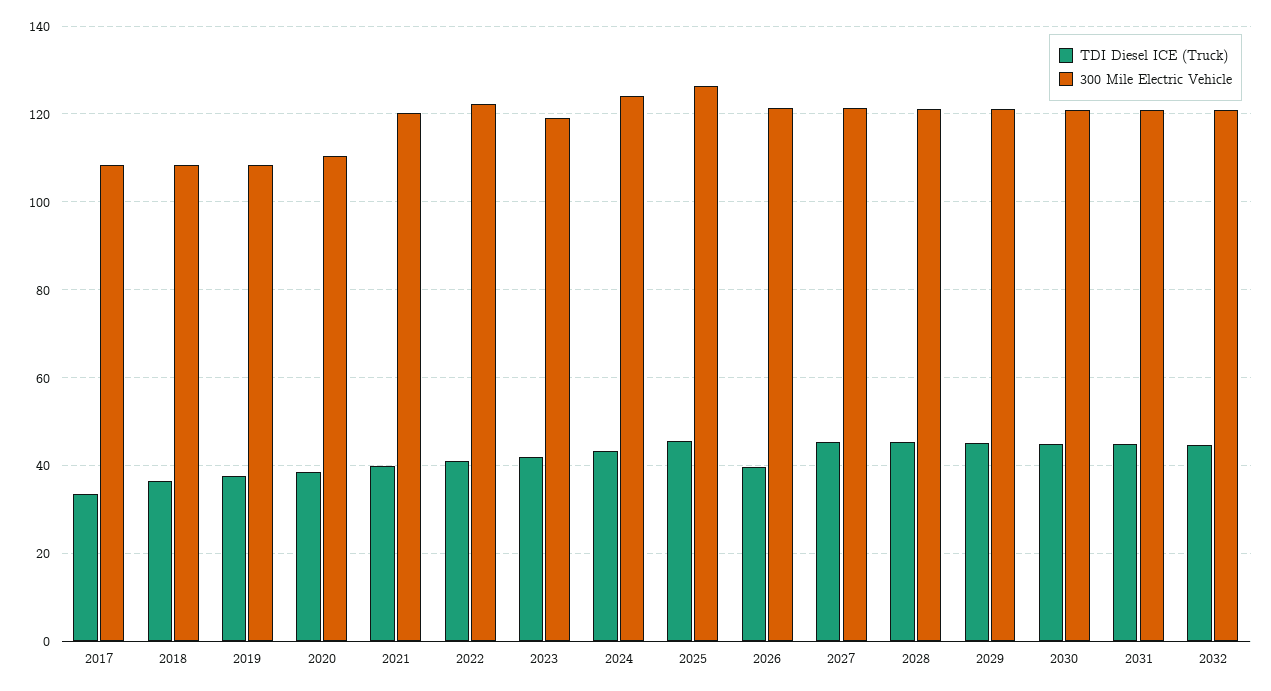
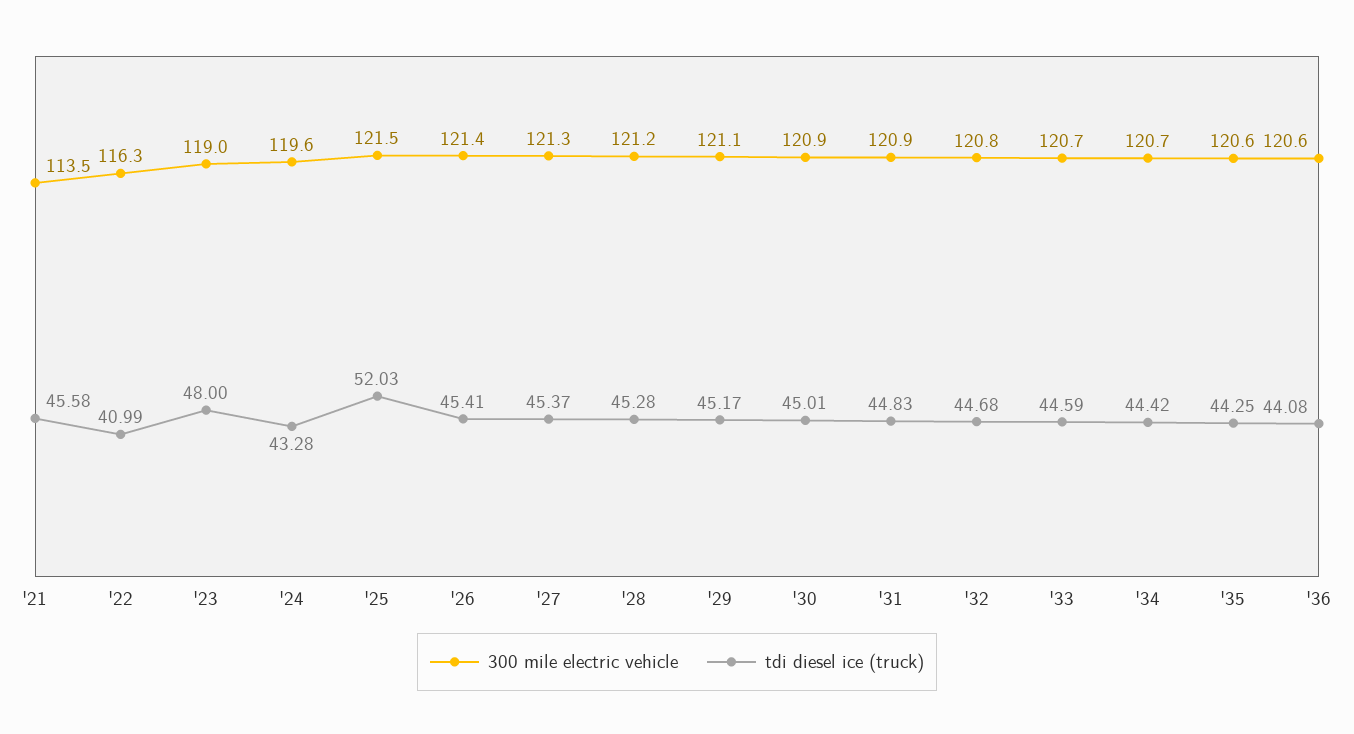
TDI Diesel ICE (Truck), 2017: 34 -> none
300 Mile Electric Vehicle, 2017: 108 -> none
TDI Diesel ICE (Truck), 2018: 36 -> none
300 Mile Electric Vehicle, 2018: 108 -> none
TDI Diesel ICE (Truck), 2019: 38 -> none
300 Mile Electric Vehicle, 2019: 108 -> none
TDI Diesel ICE (Truck), 2020: 38 -> none
300 Mile Electric Vehicle, 2020: 110 -> none
TDI Diesel ICE (Truck), 2021: 40 -> 45.58
300 Mile Electric Vehicle, 2021: 120 -> 113.5
300 Mile Electric Vehicle, 2022: 122 -> 116.3
TDI Diesel ICE (Truck), 2023: 42 -> 48
300 Mile Electric Vehicle, 2024: 124 -> 119.6
TDI Diesel ICE (Truck), 2025: 46 -> 52.03
300 Mile Electric Vehicle, 2025: 126 -> 121.5
TDI Diesel ICE (Truck), 2026: 40 -> 45.41
300 Mile Electric Vehicle, '33: none -> 120.7
TDI Diesel ICE (Truck), '33: none -> 44.59
300 Mile Electric Vehicle, '34: none -> 120.7
TDI Diesel ICE (Truck), '34: none -> 44.42
300 Mile Electric Vehicle, '35: none -> 120.6
TDI Diesel ICE (Truck), '35: none -> 44.25
300 Mile Electric Vehicle, '36: none -> 120.6
TDI Diesel ICE (Truck), '36: none -> 44.08

